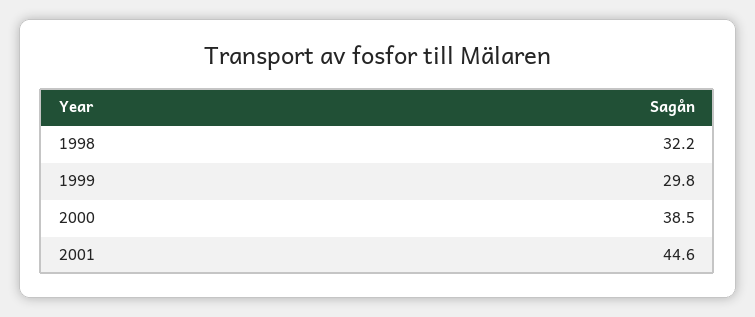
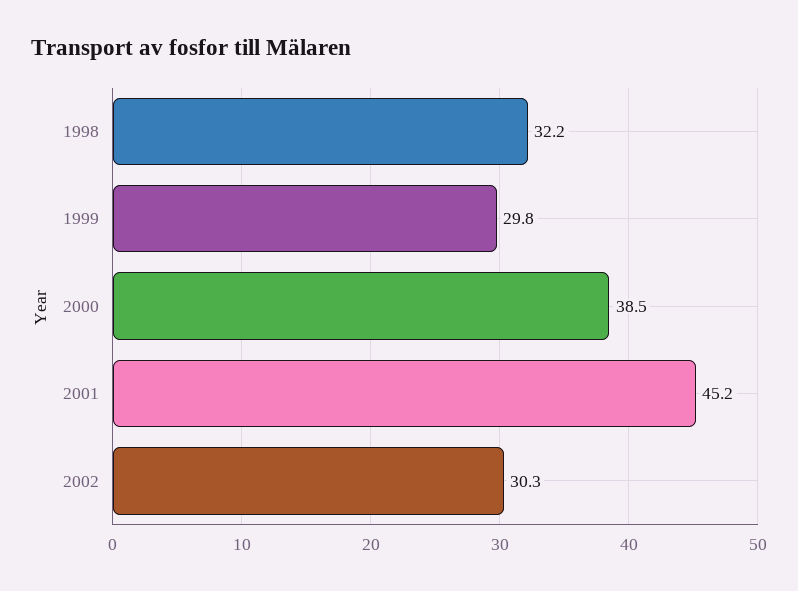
2001: 44.6 -> 45.2
2002: none -> 30.3

